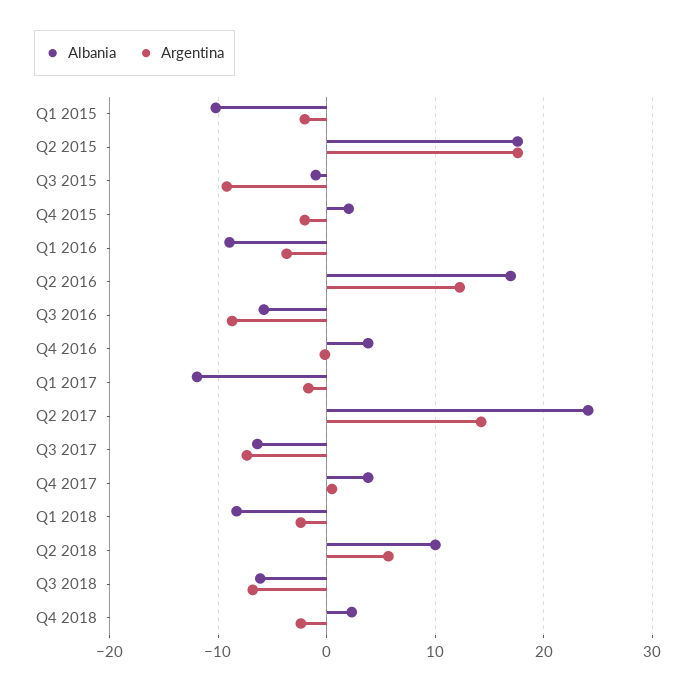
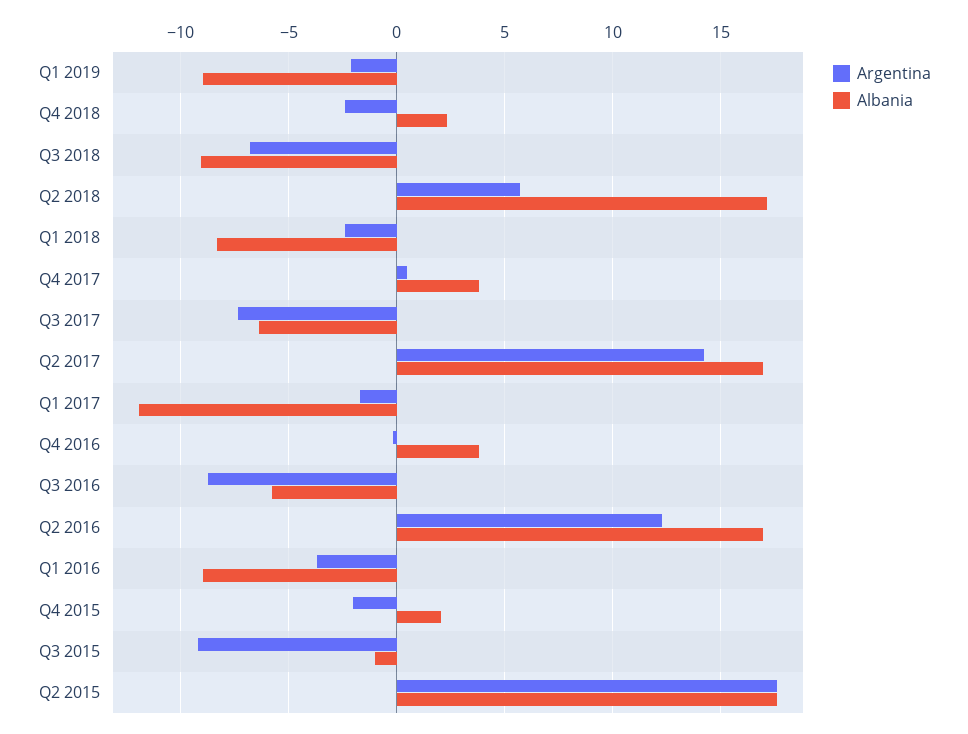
Albania, Q1 2015: -10 -> none
Argentina, Q1 2015: -2 -> none
Albania, Q2 2017: 24 -> 17
Albania, Q2 2018: 10 -> 17
Albania, Q3 2018: -6 -> -9
Argentina, Q1 2019: none -> -2
Albania, Q1 2019: none -> -9

